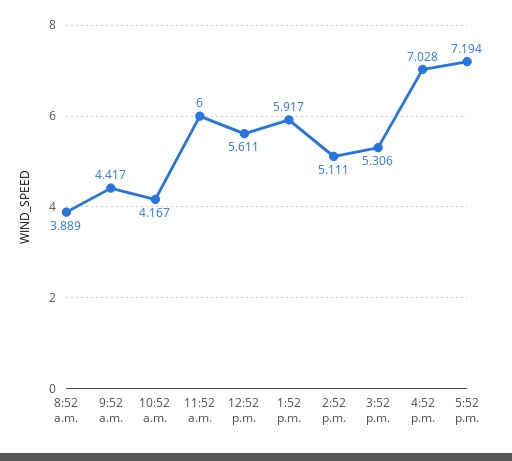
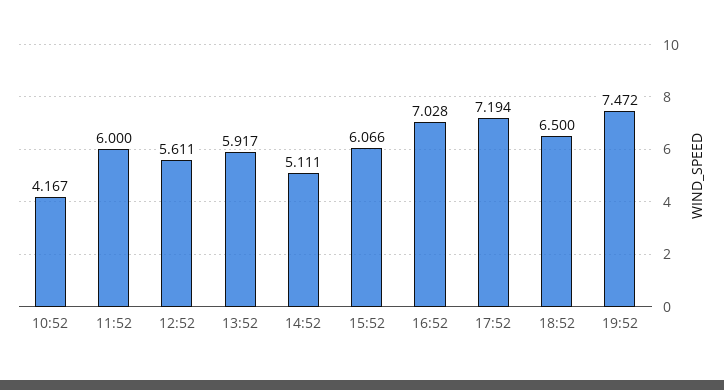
8:52 a.m.: 3.889 -> none
9:52 a.m.: 4.417 -> none
3:52 p.m.: 5.306 -> 6.066
18:52: none -> 6.5
19:52: none -> 7.472

